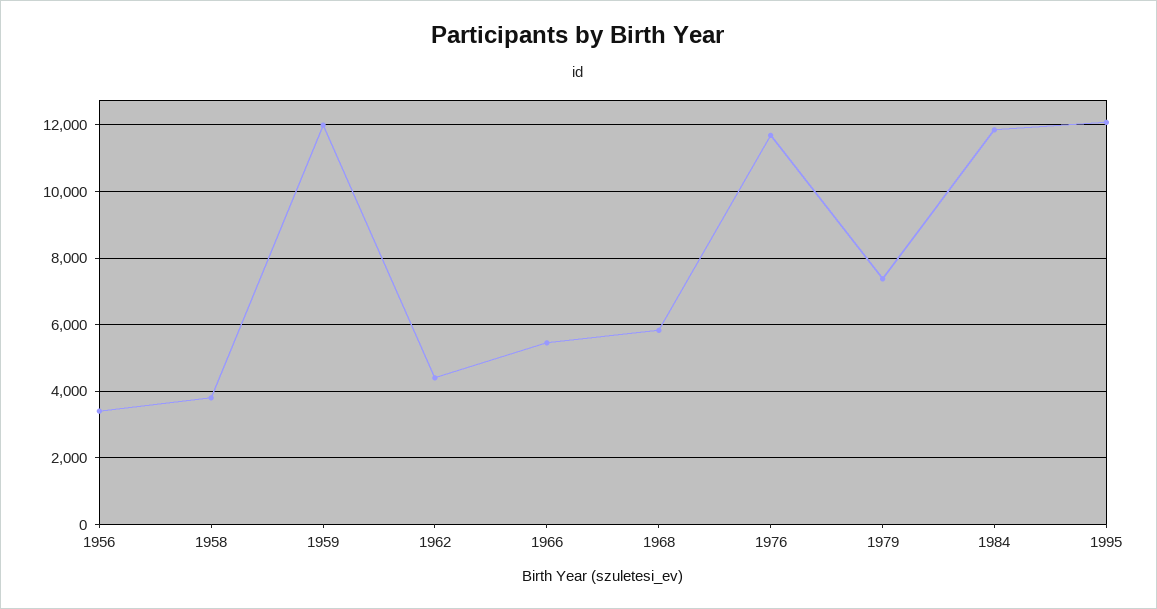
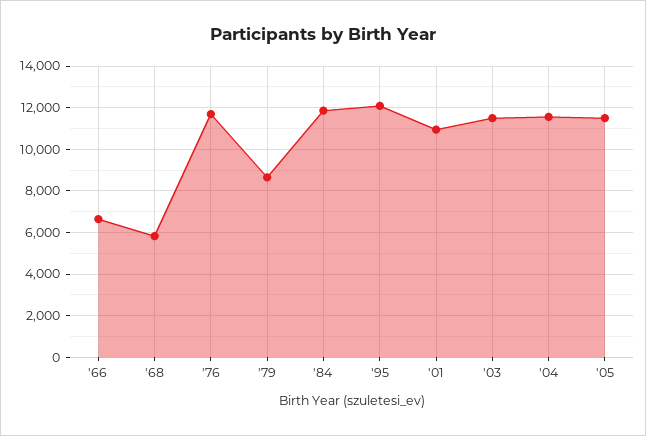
1956: 3400 -> none
1958: 3800 -> none
1959: 12000 -> none
1962: 4400 -> none
1966: 5400 -> 6500
1979: 7400 -> 8500
'01: none -> 11000
'03: none -> 11500
'04: none -> 11500
'05: none -> 11500

